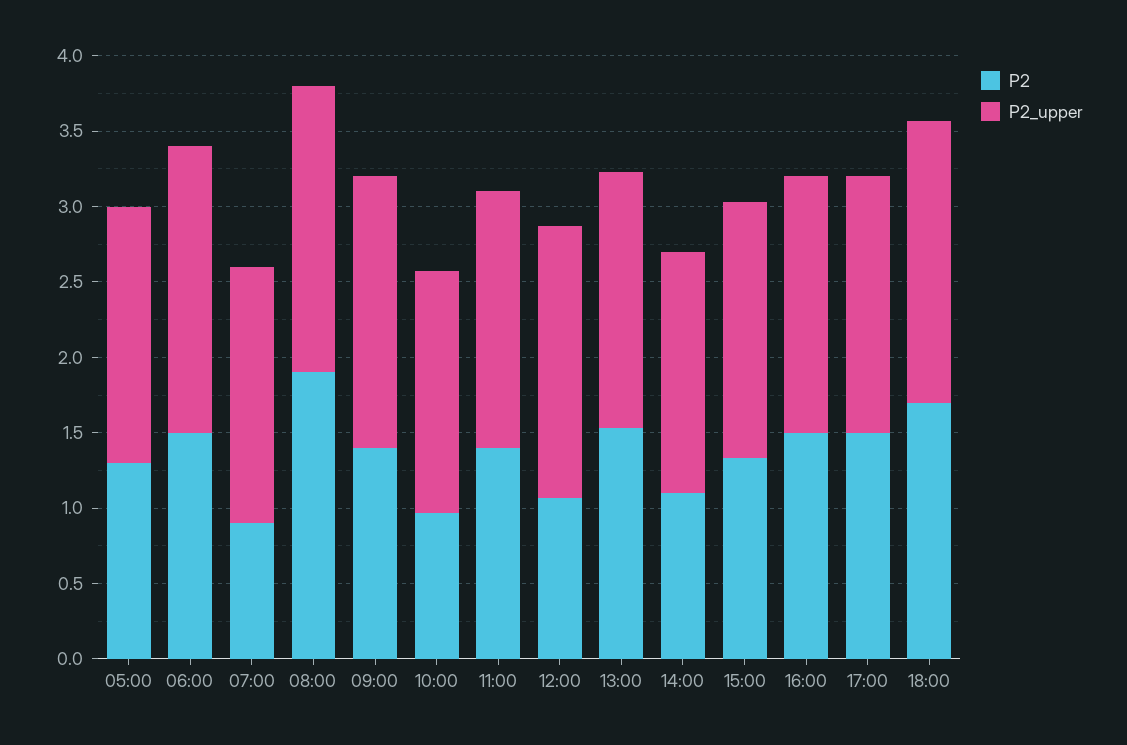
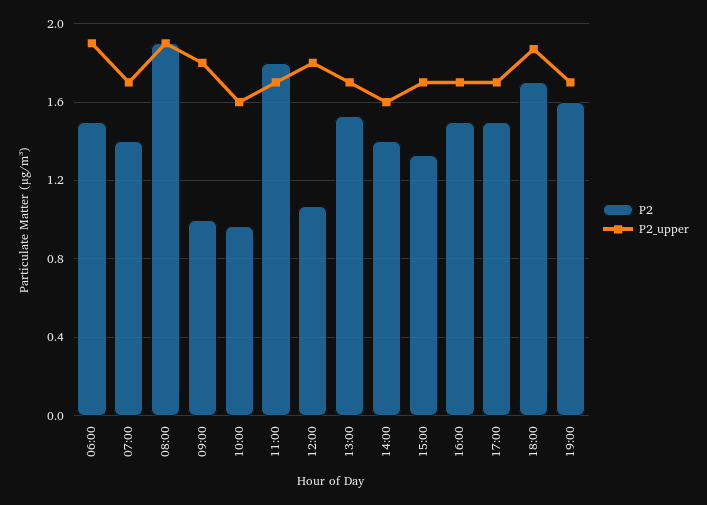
P2, 05:00: 1.3 -> none
P2_upper, 05:00: 1.7 -> none
P2, 07:00: 0.9 -> 1.4
P2, 09:00: 1.4 -> 1
P2, 11:00: 1.4 -> 1.8
P2, 14:00: 1.1 -> 1.4
P2, 19:00: none -> 1.6
P2_upper, 19:00: none -> 1.7

